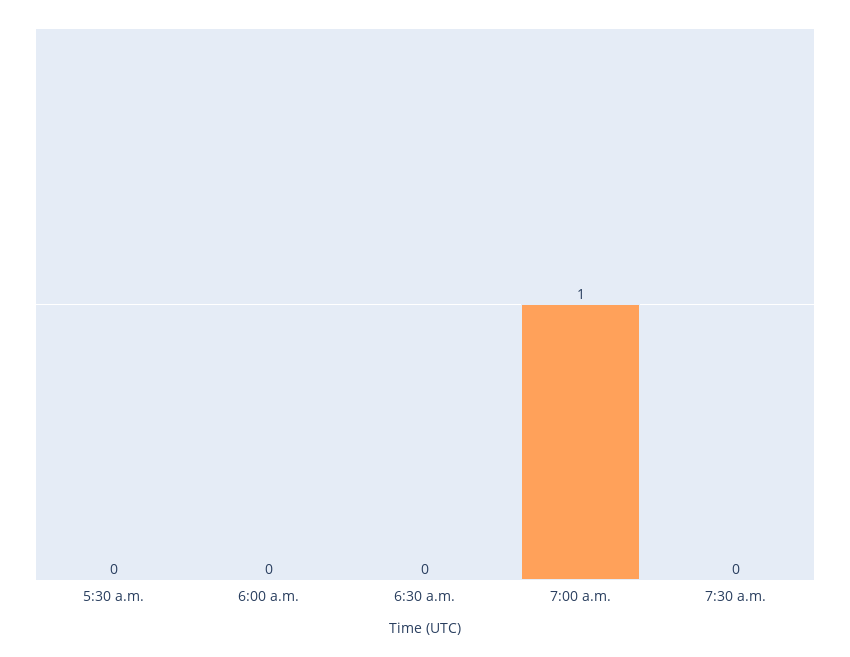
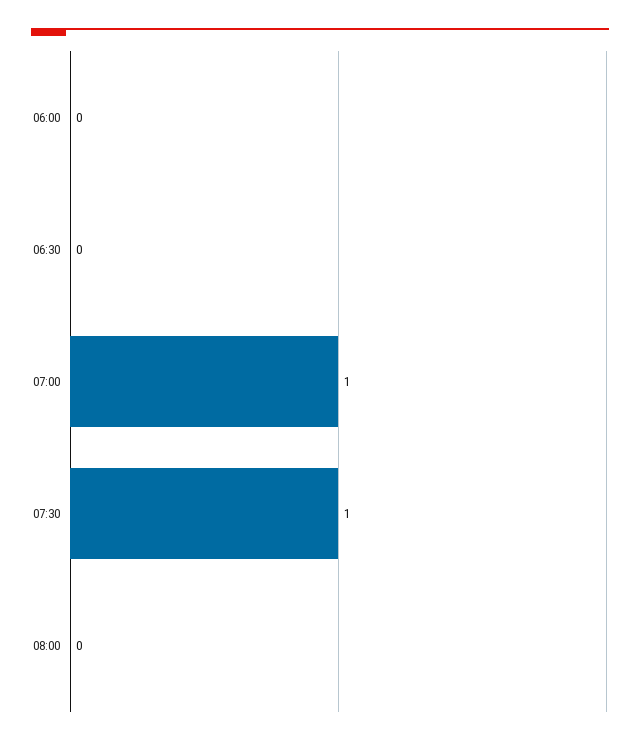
5:30 a.m.: 0 -> none
7:30 a.m.: 0 -> 1
08:00: none -> 0

